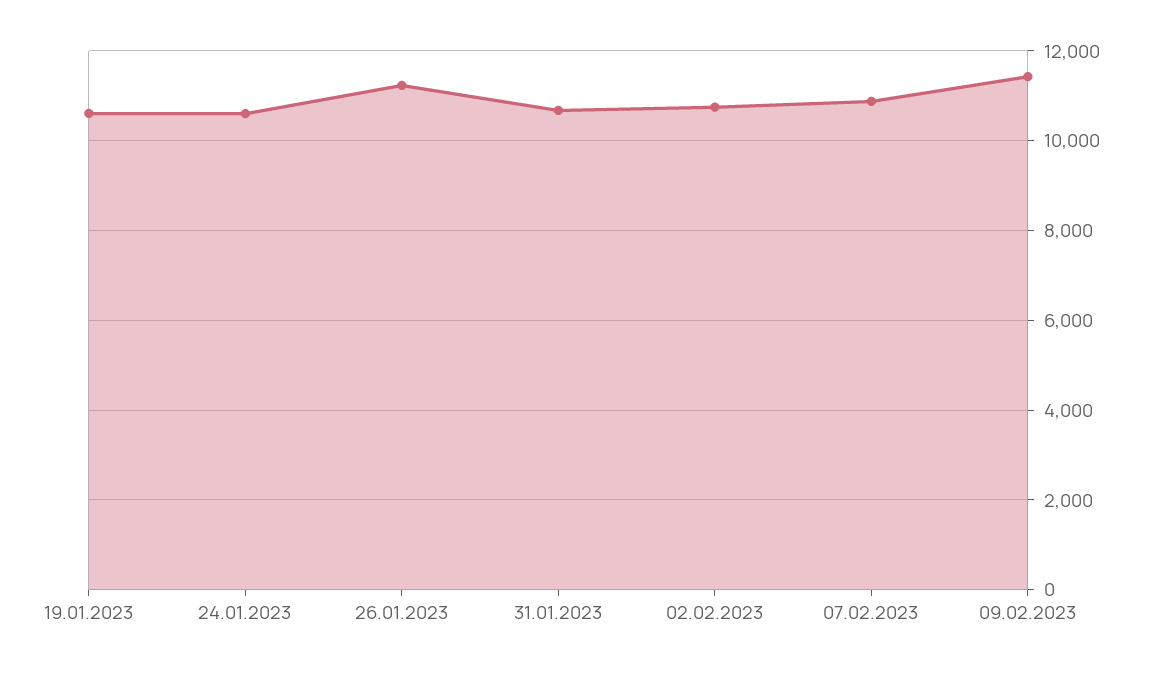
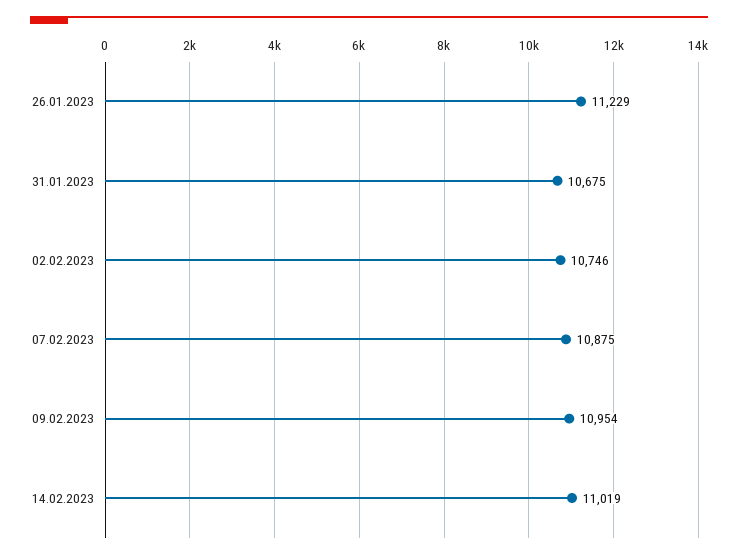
19.01.2023: 10600 -> none
24.01.2023: 10600 -> none
09.02.2023: 11400 -> 10954
14.02.2023: none -> 11019

